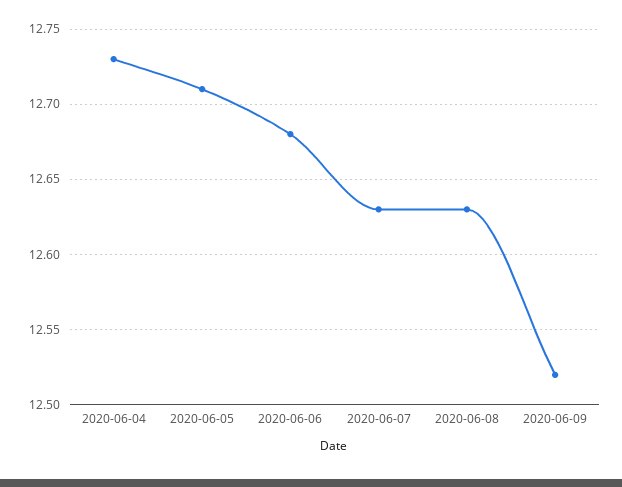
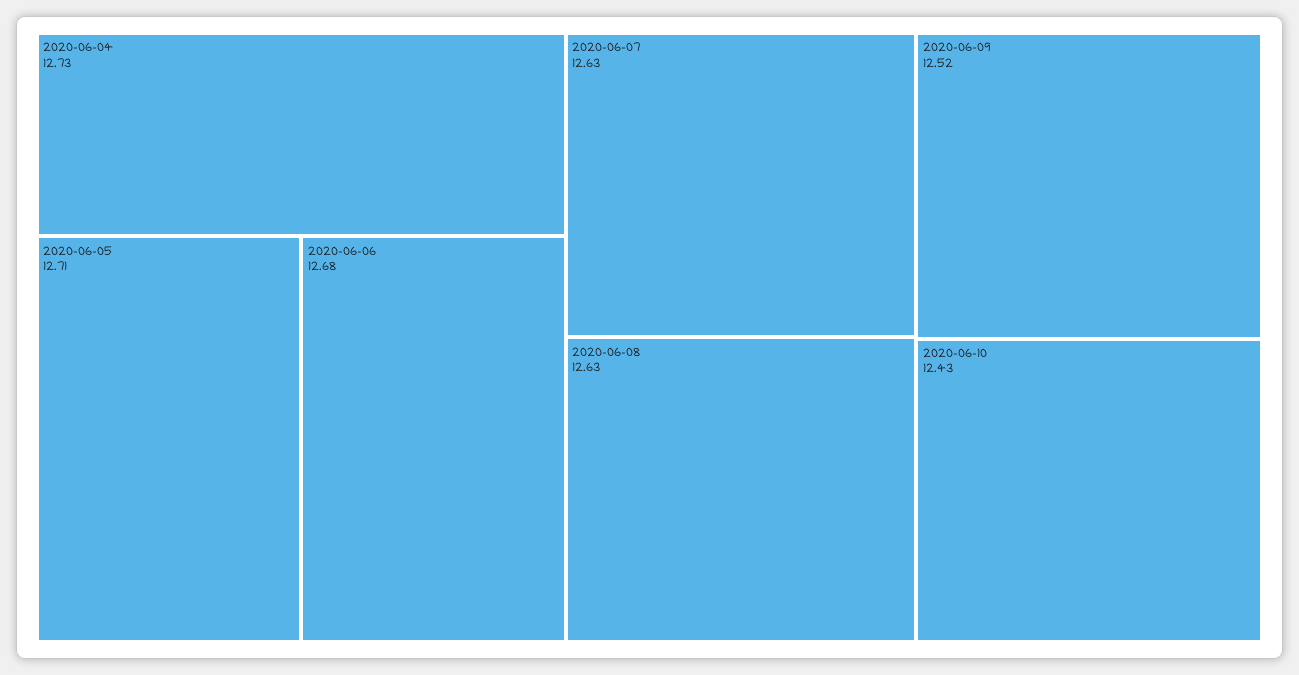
2020-06-10: none -> 12.43

